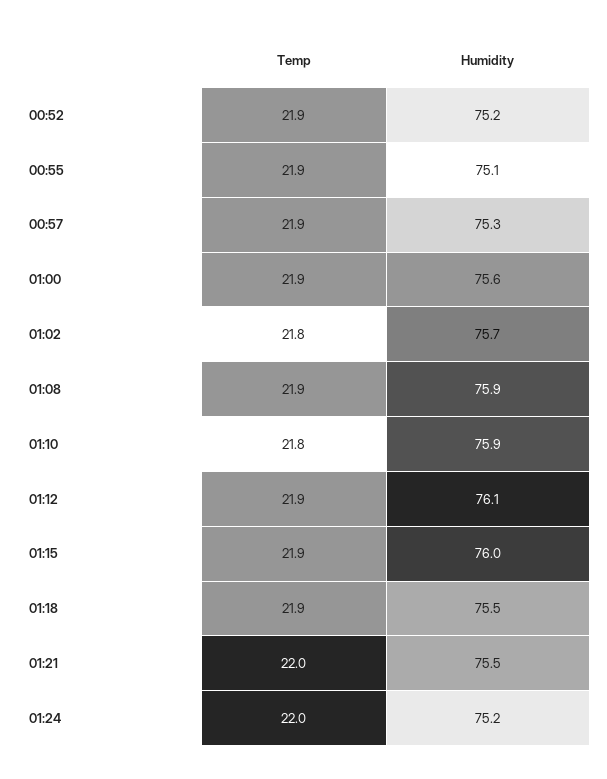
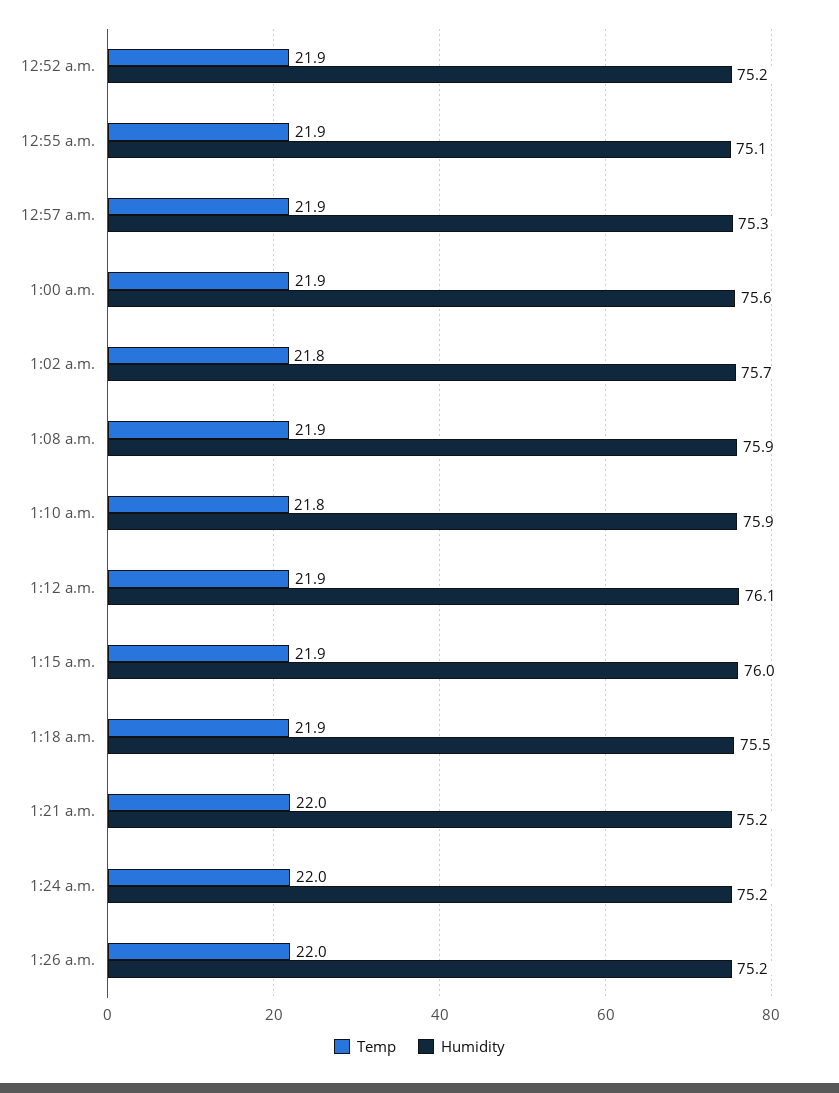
Humidity, 01:21: 75.5 -> 75.2
Temp, 1:26 a.m.: none -> 22
Humidity, 1:26 a.m.: none -> 75.2

